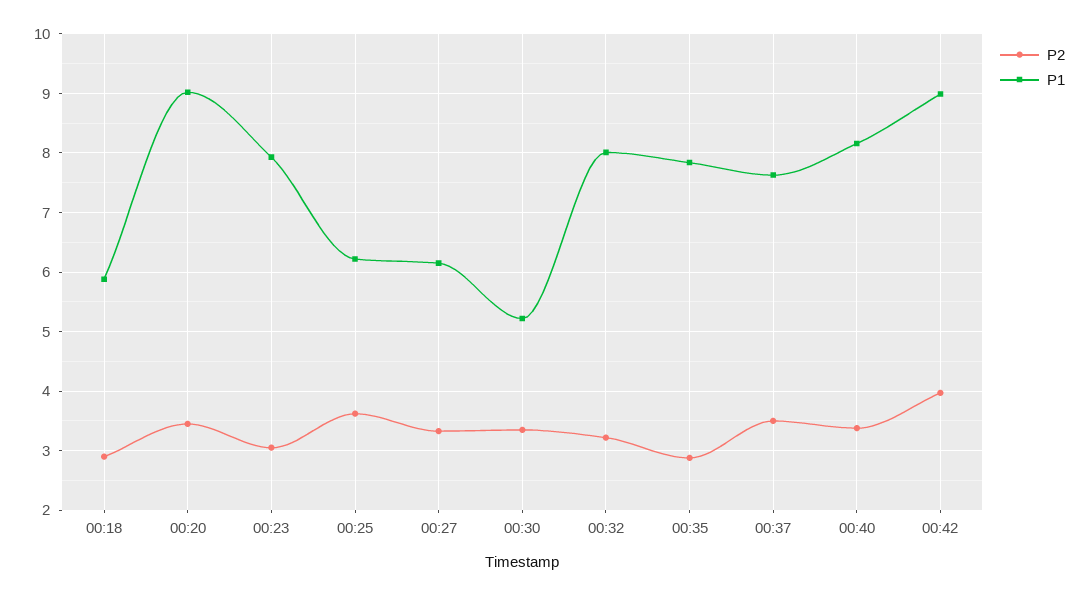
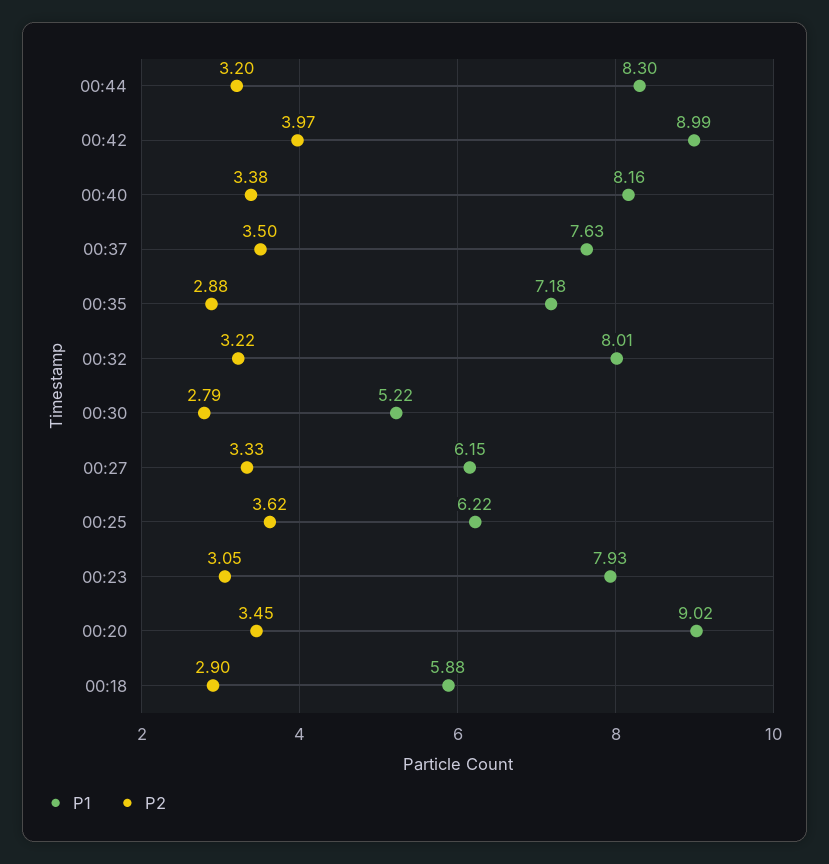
P2, 00:30: 3.4 -> 2.79
P1, 00:35: 7.8 -> 7.18
P1, 00:44: none -> 8.3
P2, 00:44: none -> 3.2

